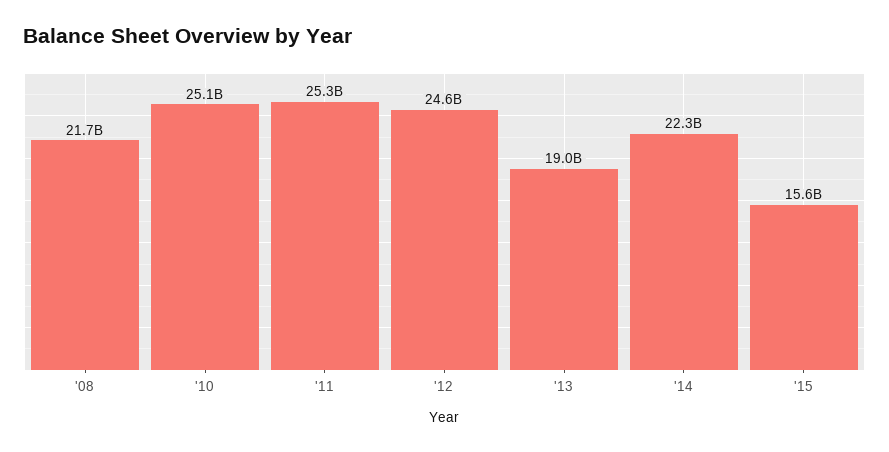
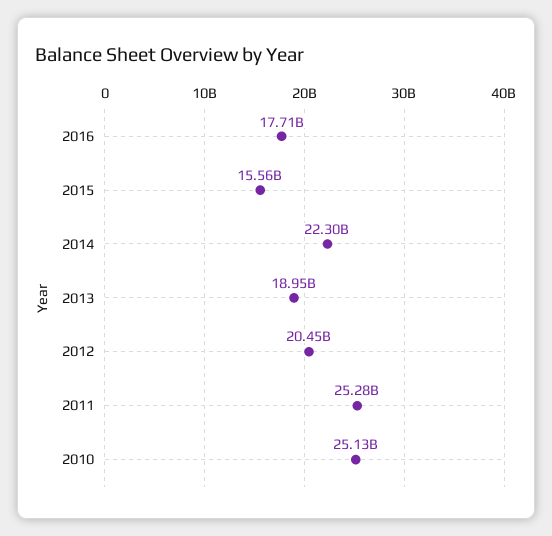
'08: 21700000000 -> none
'12: 24600000000 -> 20450000000
2016: none -> 17710000000

